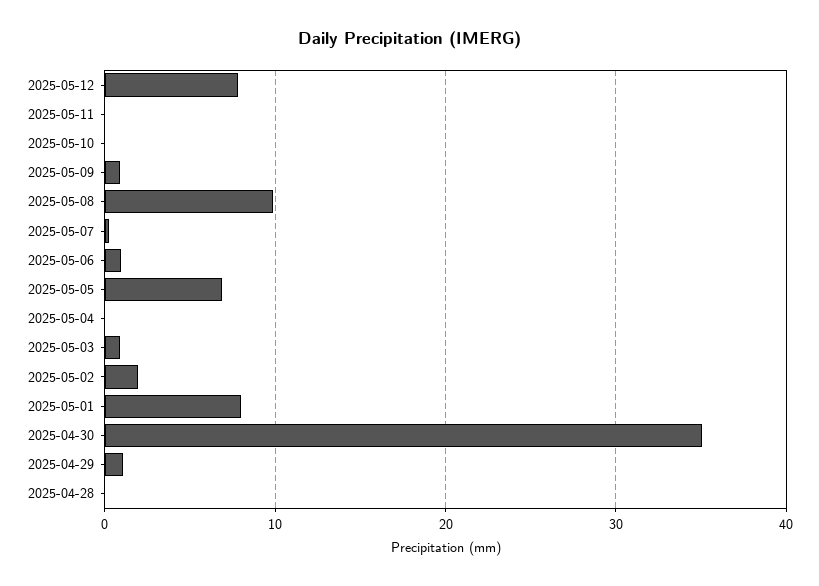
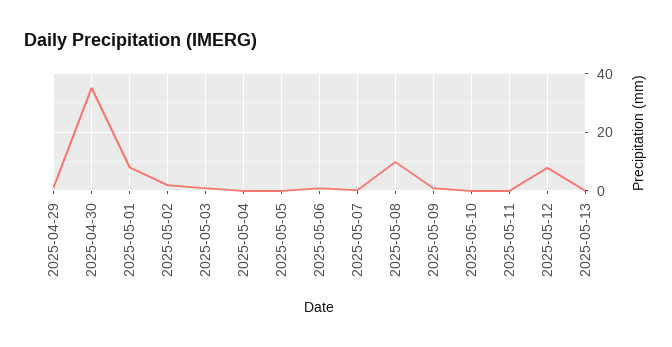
2025-05-05: 7 -> 0
2025-04-28: 0 -> none
2025-05-13: none -> 0

